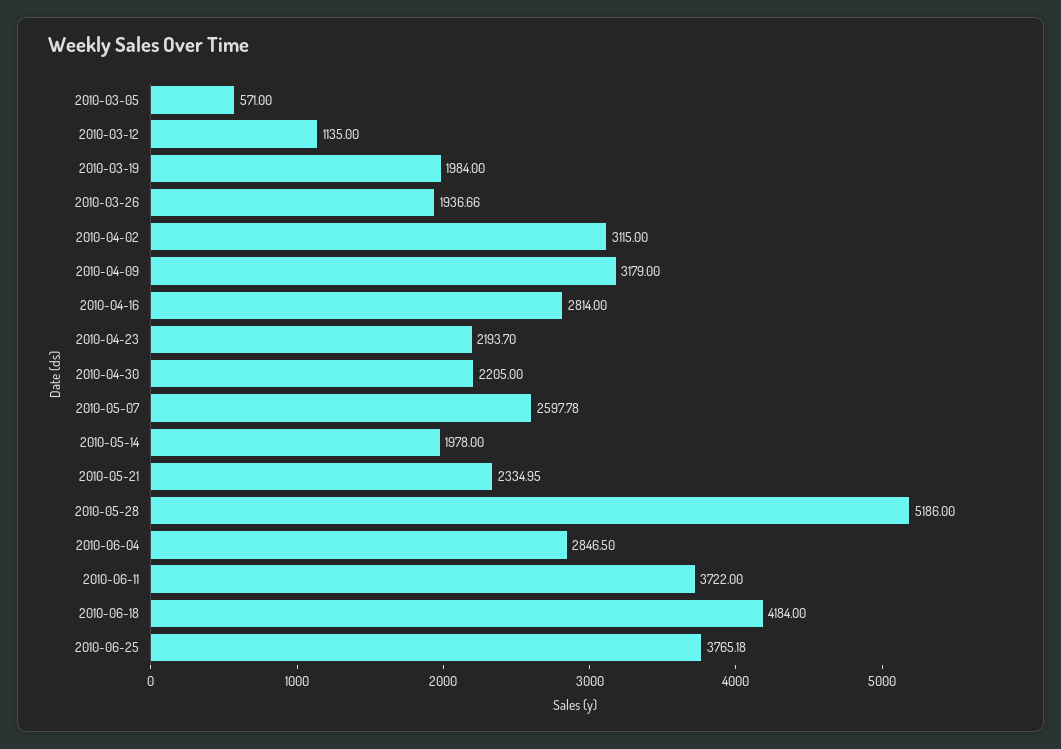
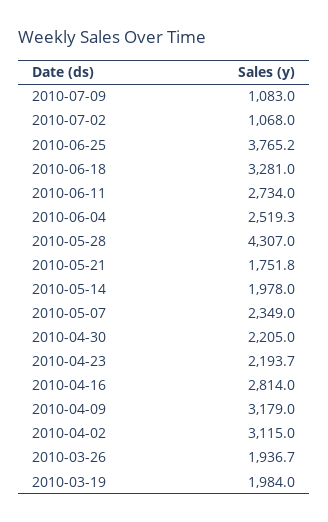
2010-03-05: 571 -> none
2010-03-12: 1135 -> none
2010-05-07: 2597.78 -> 2349
2010-05-21: 2334.95 -> 1751.8
2010-05-28: 5186 -> 4307
2010-06-04: 2846.5 -> 2519.3
2010-06-11: 3722 -> 2734
2010-06-18: 4184 -> 3281
2010-07-09: none -> 1083
2010-07-02: none -> 1068

